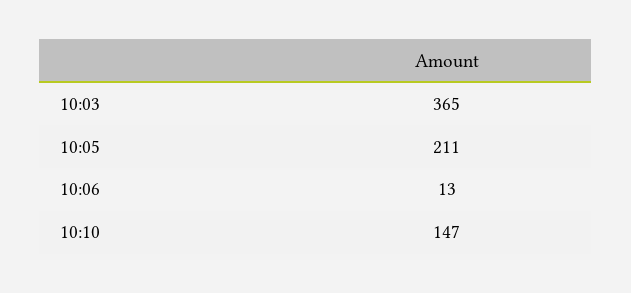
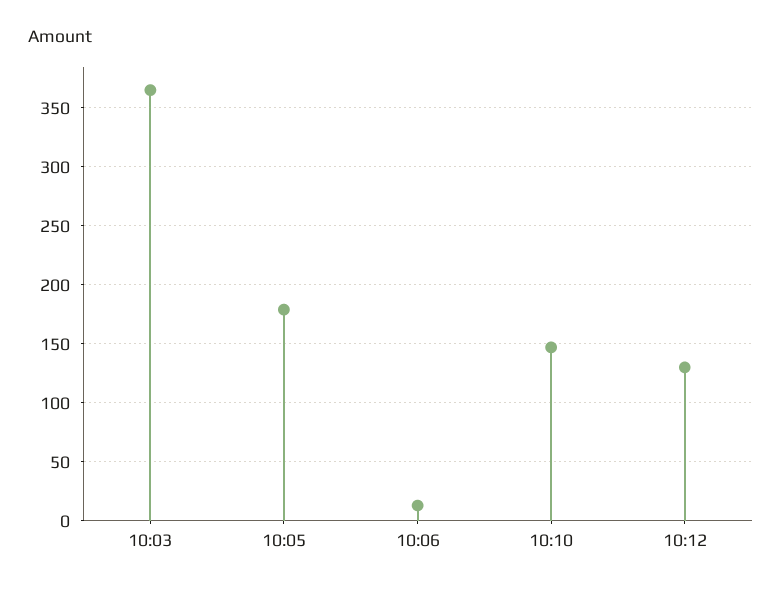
10:05: 211 -> 180
10:12: none -> 130

